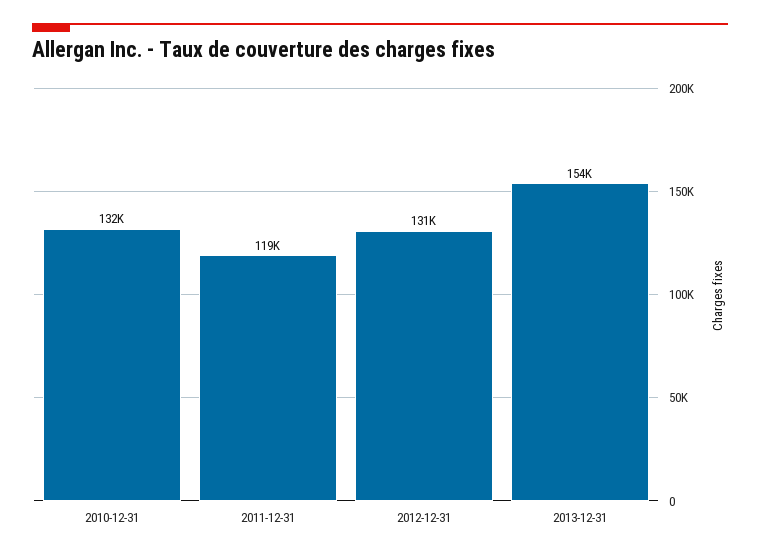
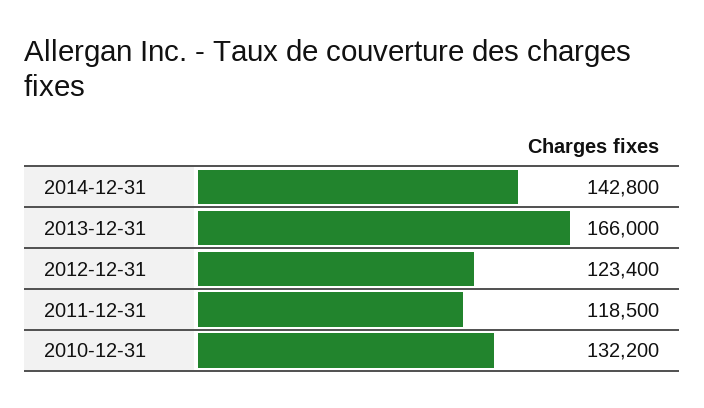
2012-12-31: 131000 -> 123400
2013-12-31: 154000 -> 166000
2014-12-31: none -> 142800

